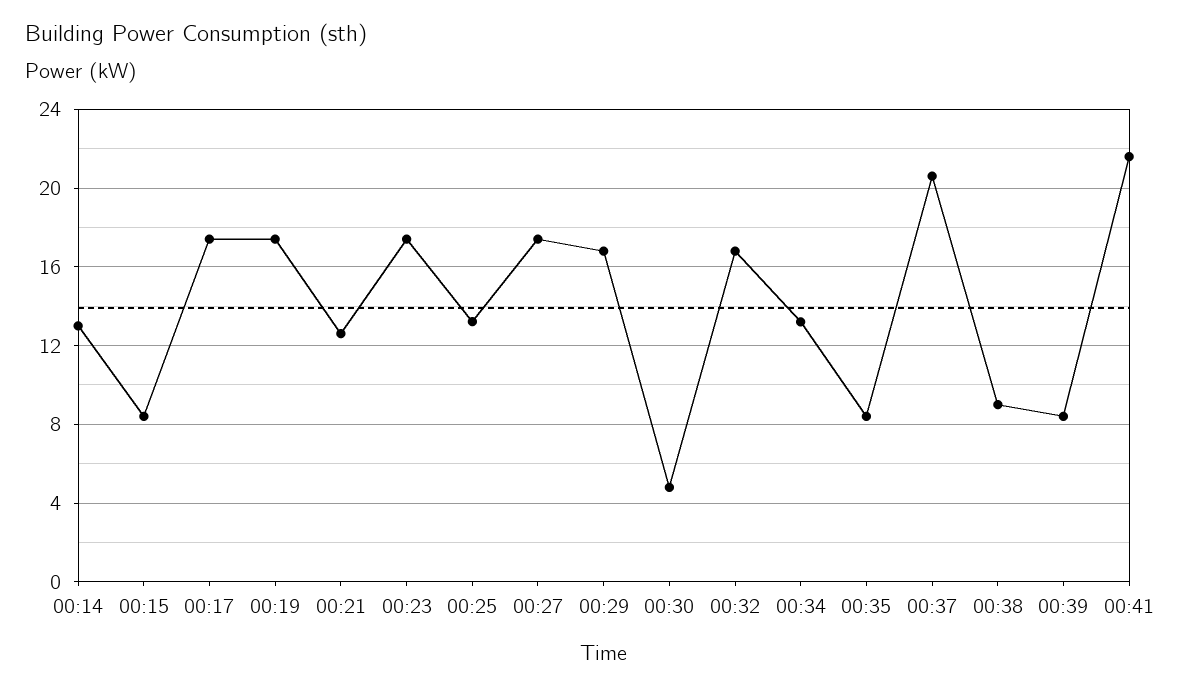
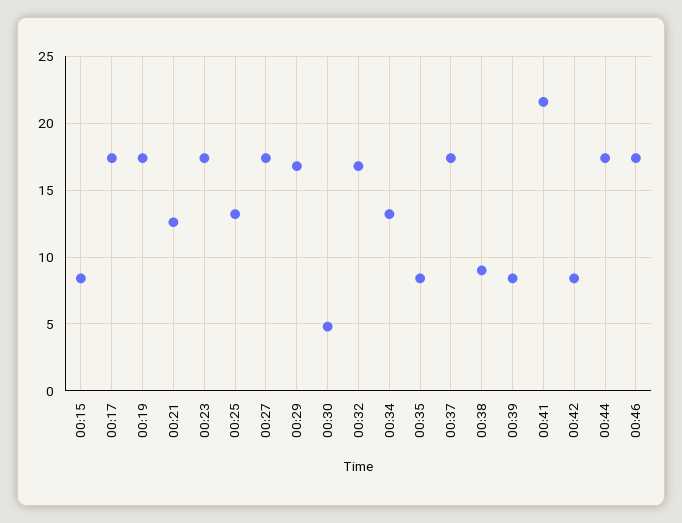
00:14: 13 -> none
00:37: 20.5 -> 17.5
00:42: none -> 8.5
00:44: none -> 17.5
00:46: none -> 17.5

